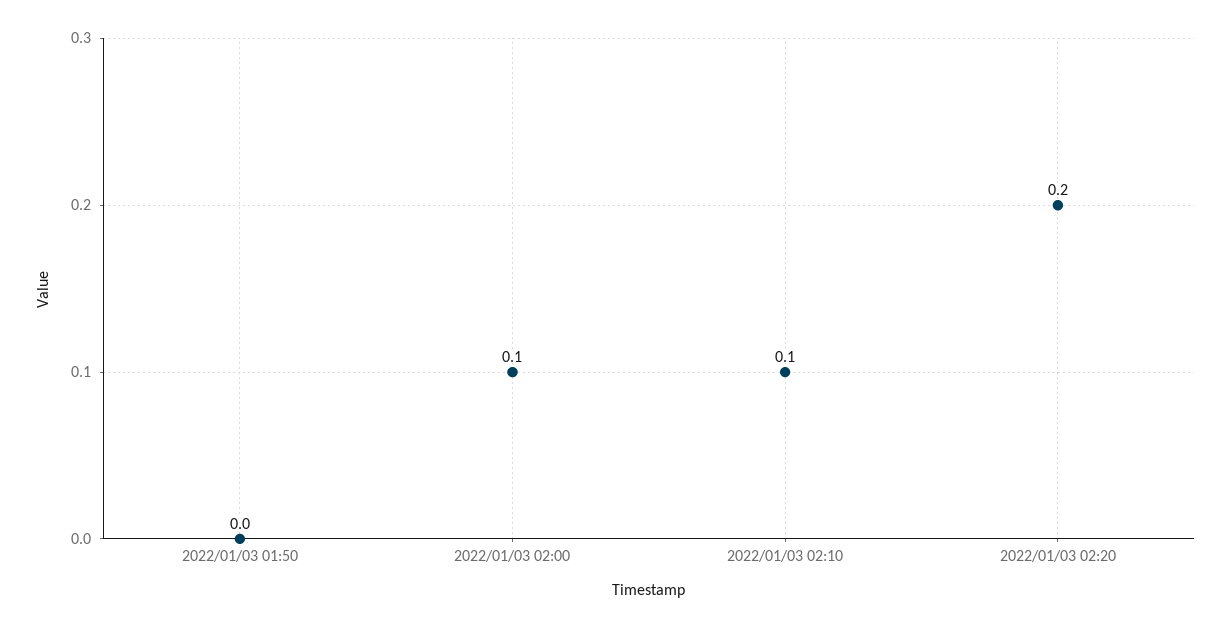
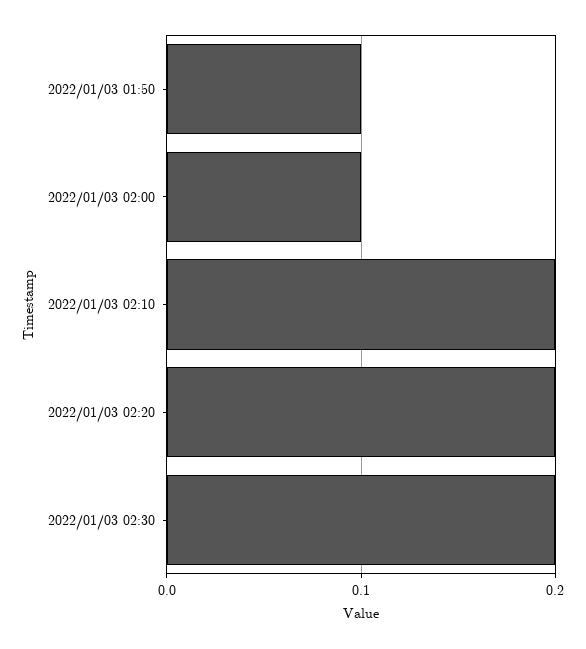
2022/01/03 01:50: 0 -> 0.1
2022/01/03 02:10: 0.1 -> 0.2
2022/01/03 02:30: none -> 0.2

